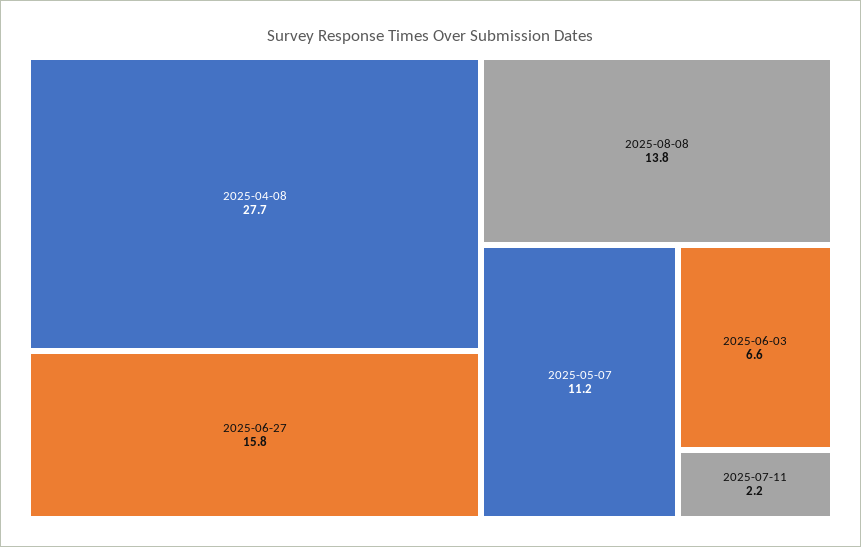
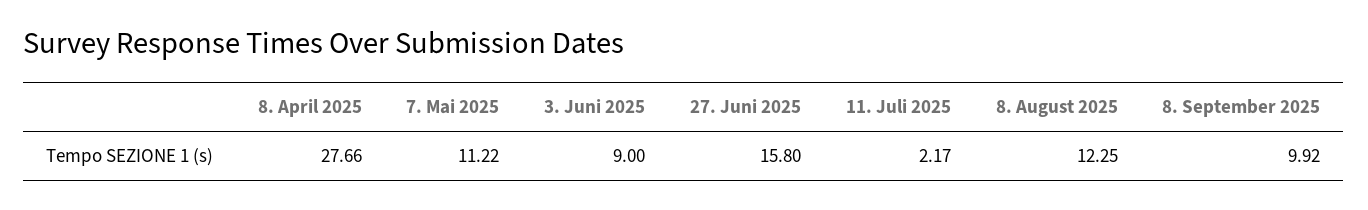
2025-08-08: 13.8 -> 12.25
2025-06-03: 6.6 -> 9
8. September 2025: none -> 9.92

